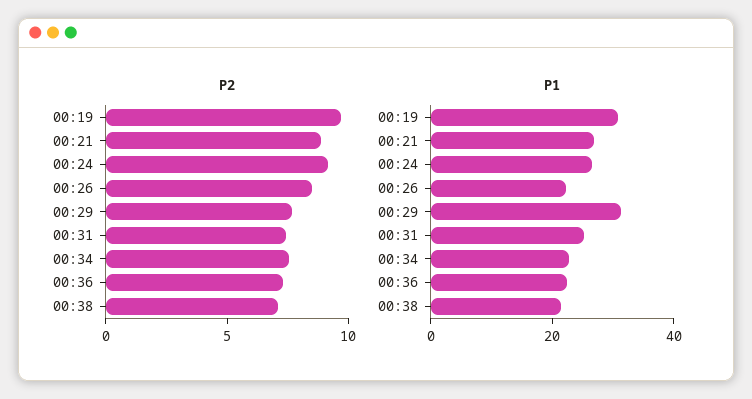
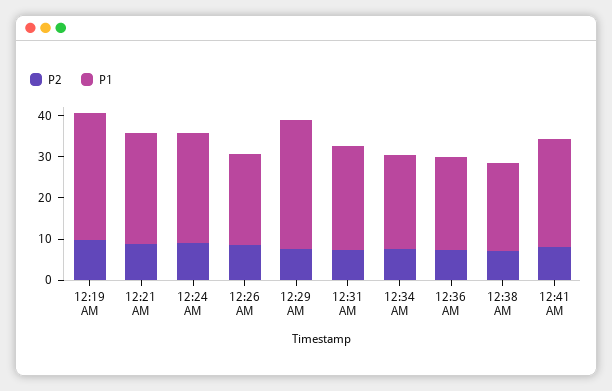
P2, 12:41 AM: none -> 8
P1, 12:41 AM: none -> 26

